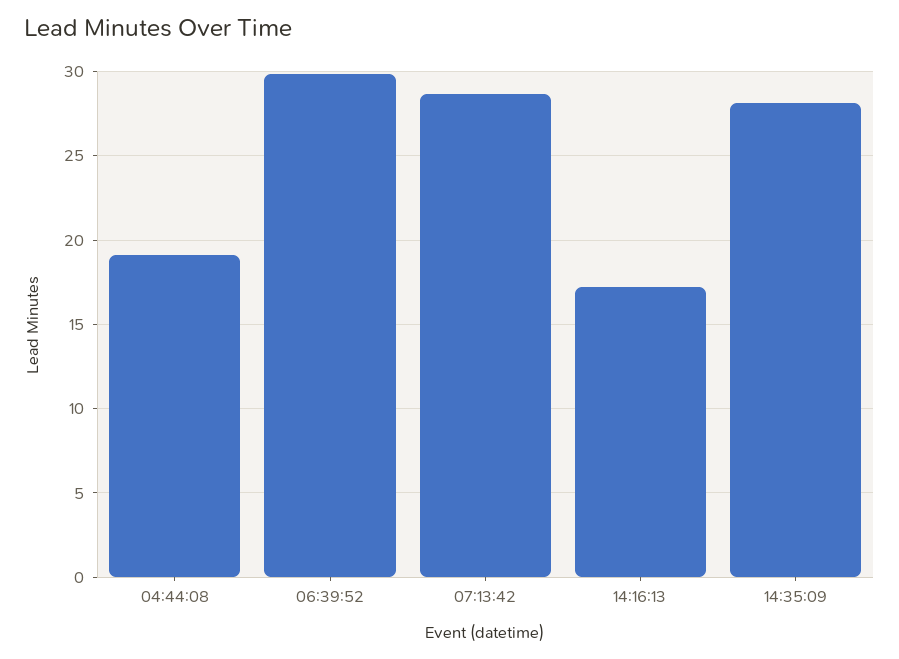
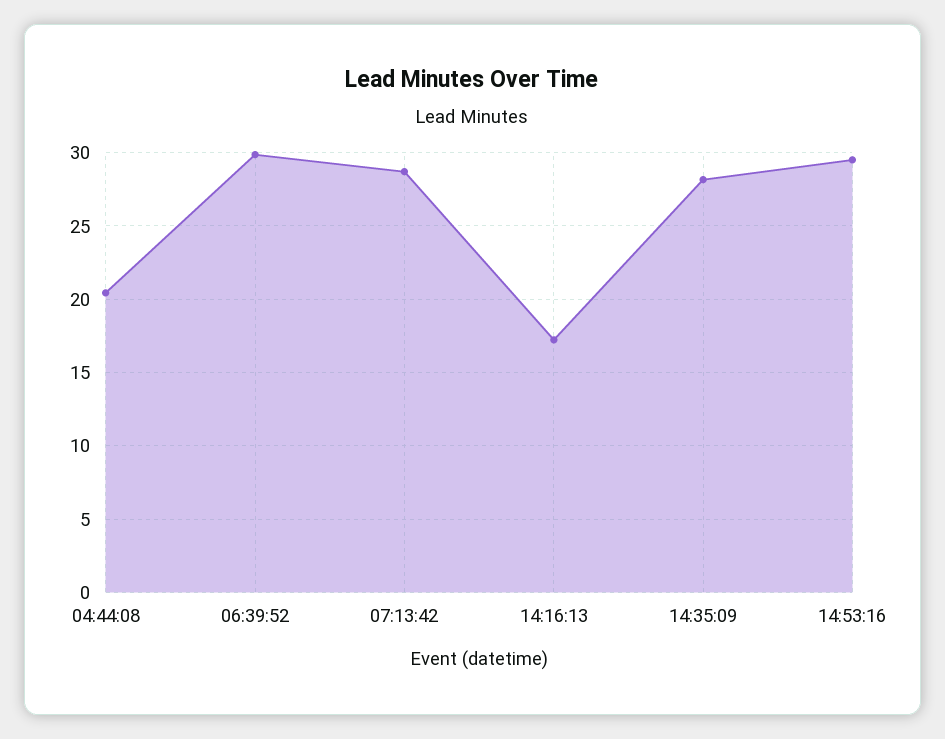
04:44:08: 19 -> 20.5
14:53:16: none -> 29.5

